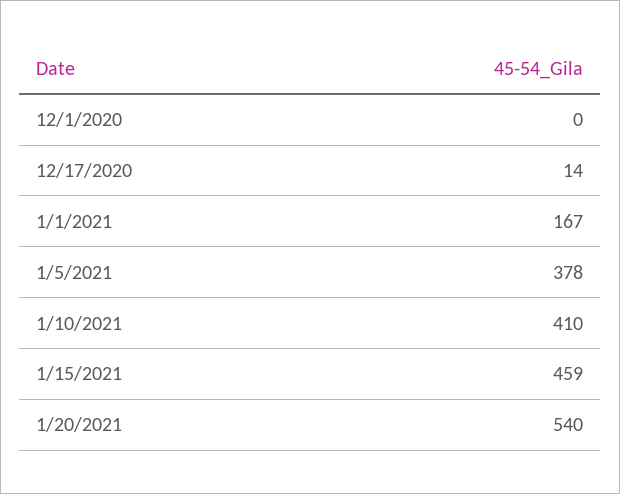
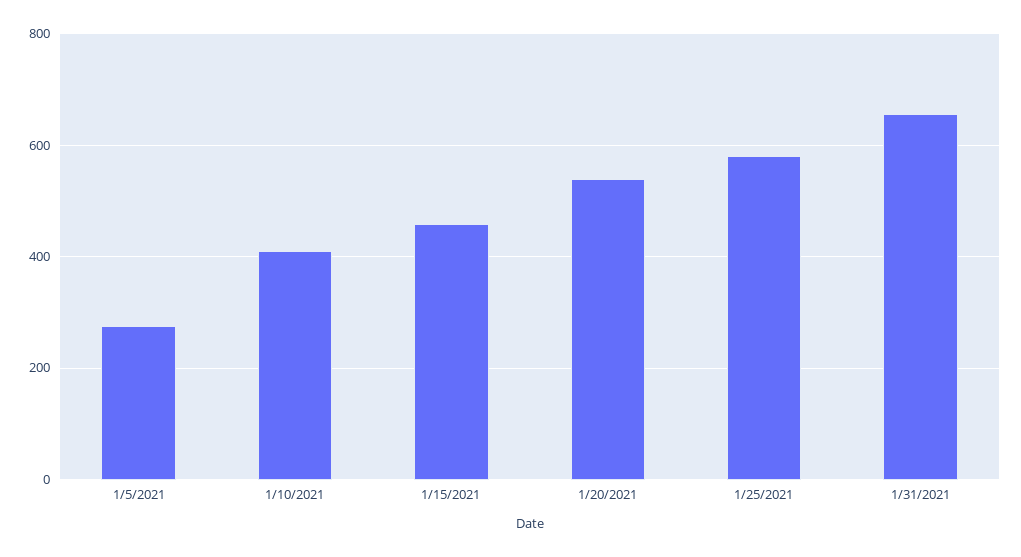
12/1/2020: 0 -> none
12/17/2020: 14 -> none
1/1/2021: 167 -> none
1/5/2021: 378 -> 280
1/25/2021: none -> 580
1/31/2021: none -> 660

